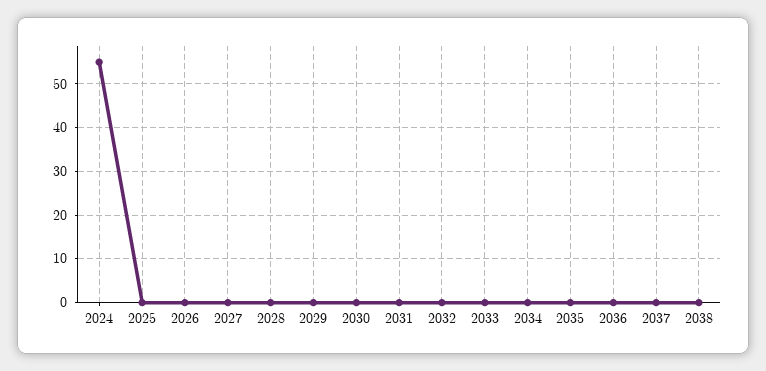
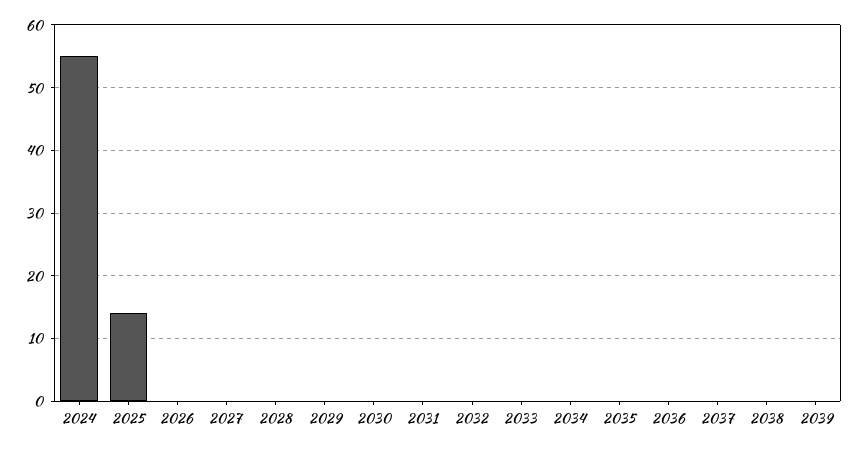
2025: 0 -> 14
2039: none -> 0

